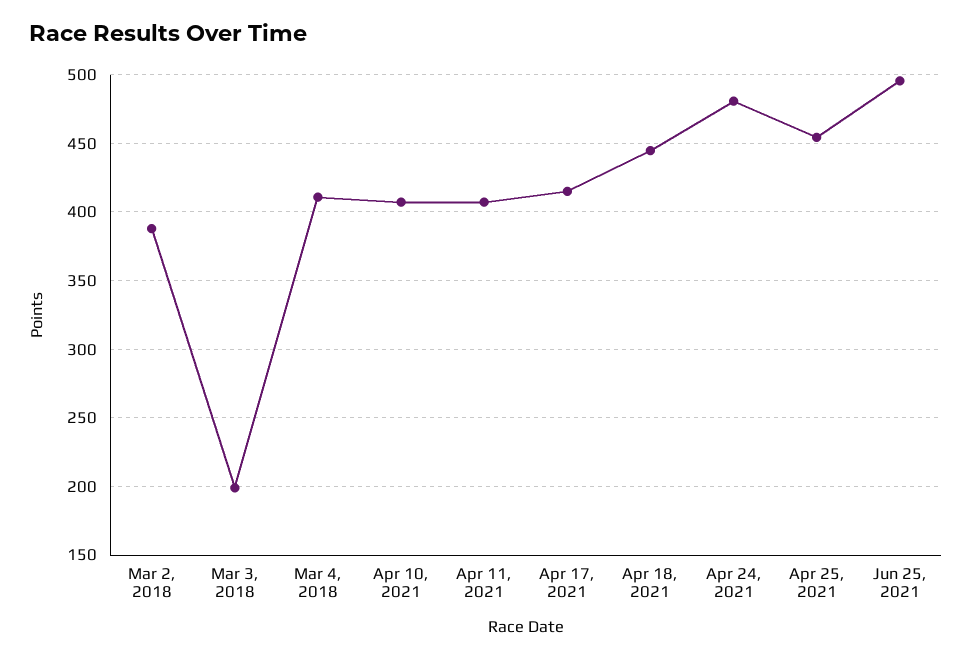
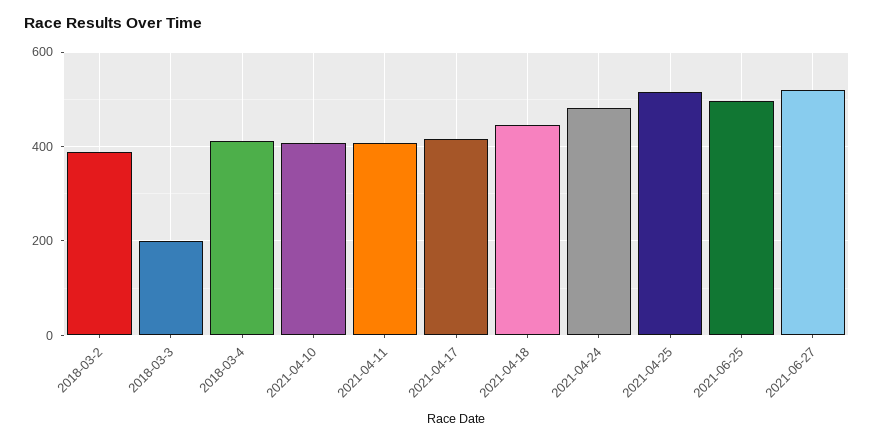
Apr 25, 2021: 455 -> 520
2021-06-27: none -> 520

